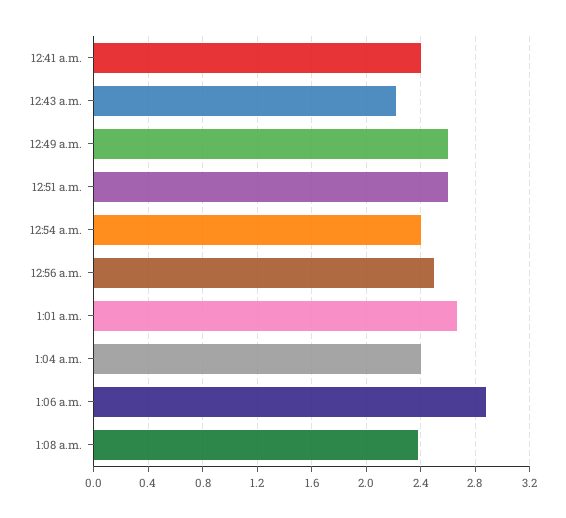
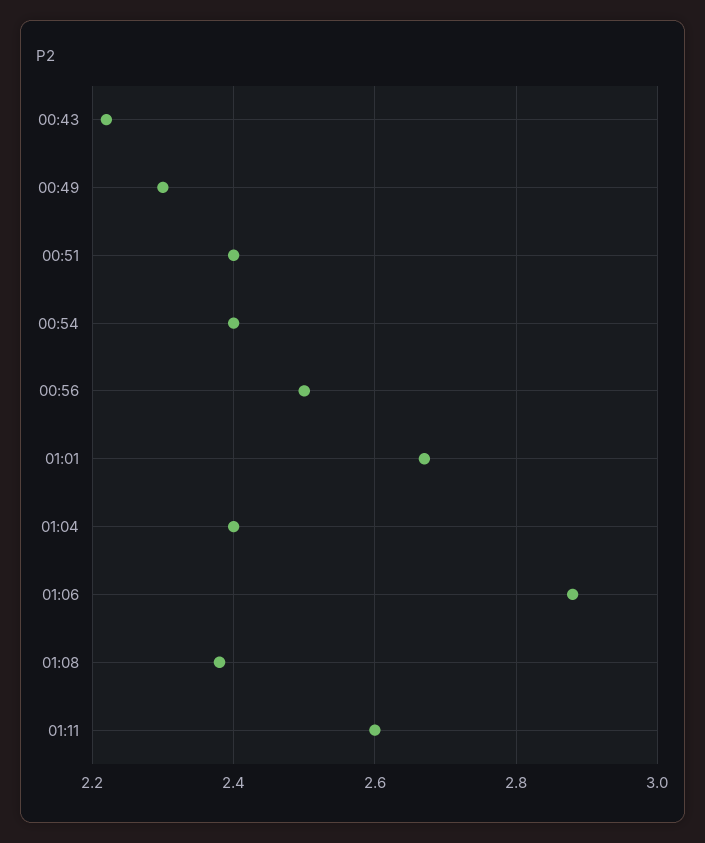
12:41 a.m.: 2.4 -> none
12:49 a.m.: 2.6 -> 2.3
12:51 a.m.: 2.6 -> 2.4
01:11: none -> 2.6

